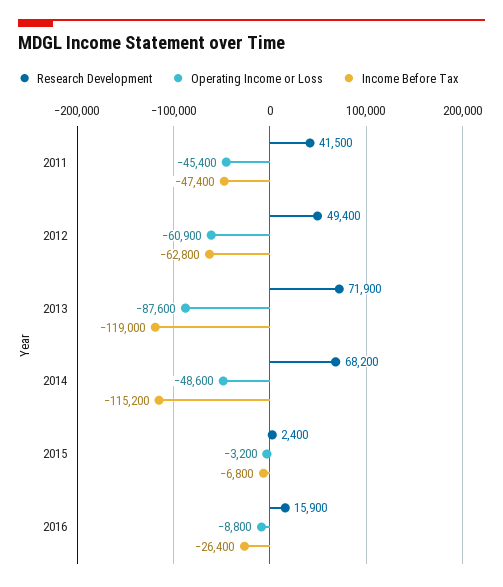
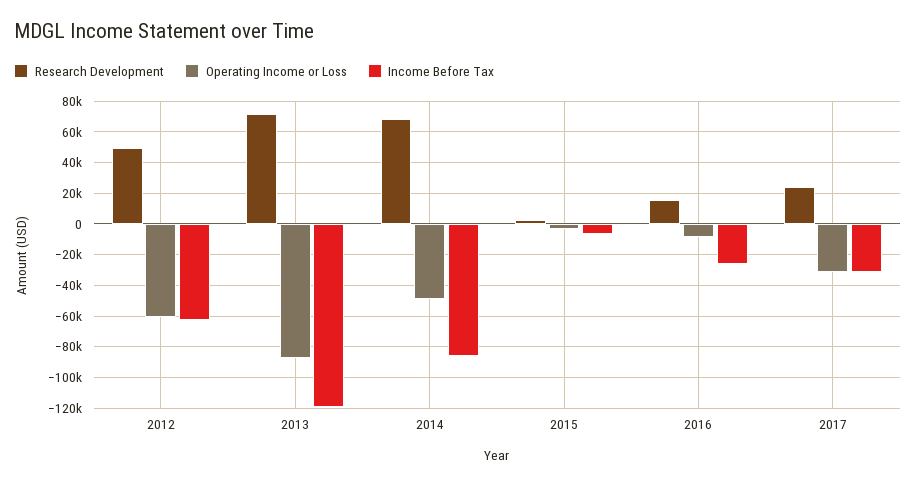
Research Development, 2011: 41500 -> none
Operating Income or Loss, 2011: -45400 -> none
Income Before Tax, 2011: -47400 -> none
Income Before Tax, 2014: -115200 -> -85000
Research Development, 2017: none -> 25000
Operating Income or Loss, 2017: none -> -30000
Income Before Tax, 2017: none -> -30000

